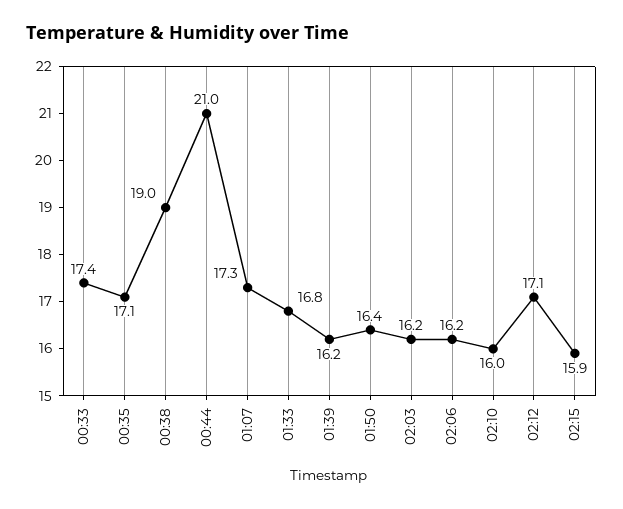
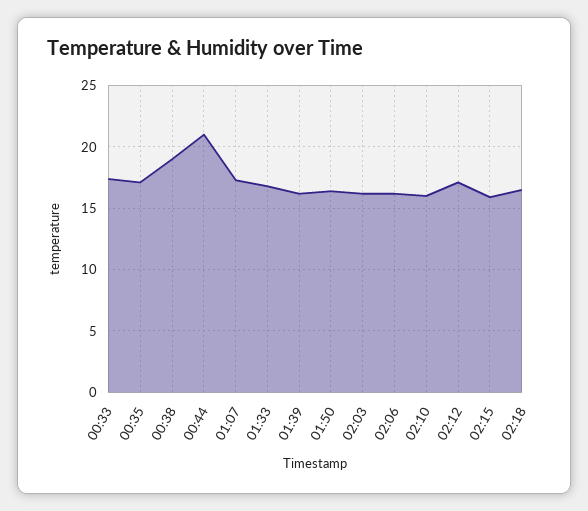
02:18: none -> 16.5

